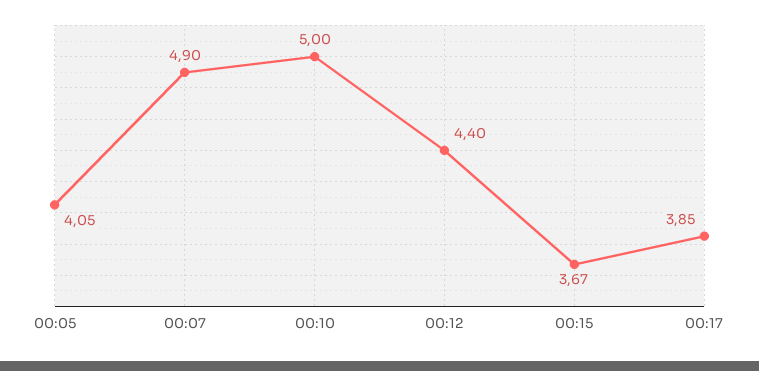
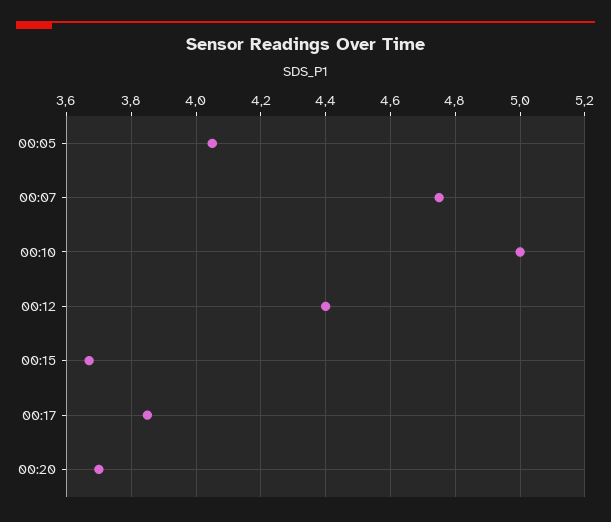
00:07: 4.9 -> 4.75
00:20: none -> 3.7

